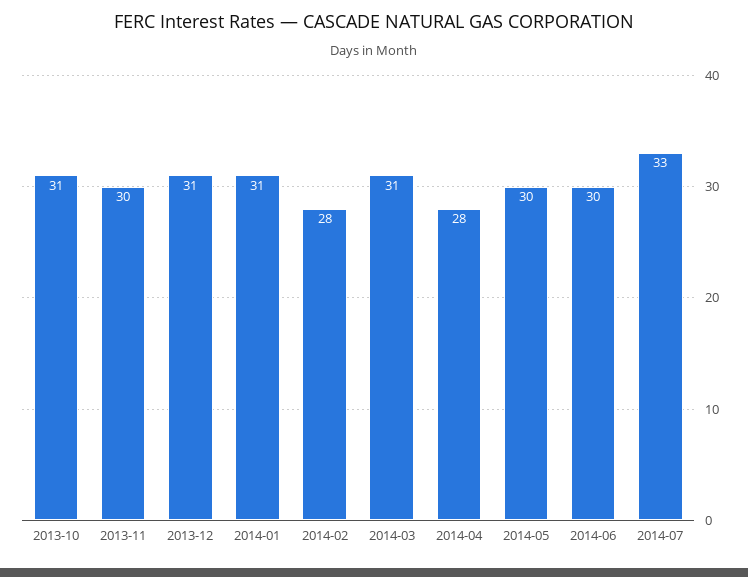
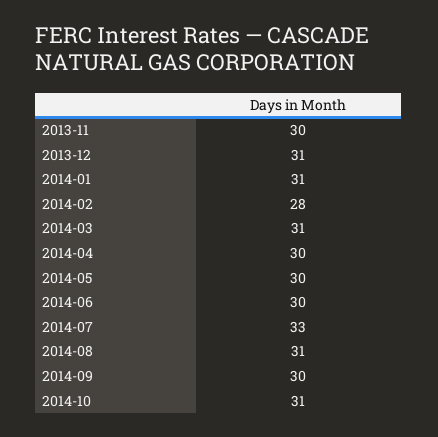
2013-10: 31 -> none
2014-04: 28 -> 30
2014-08: none -> 31
2014-09: none -> 30
2014-10: none -> 31

